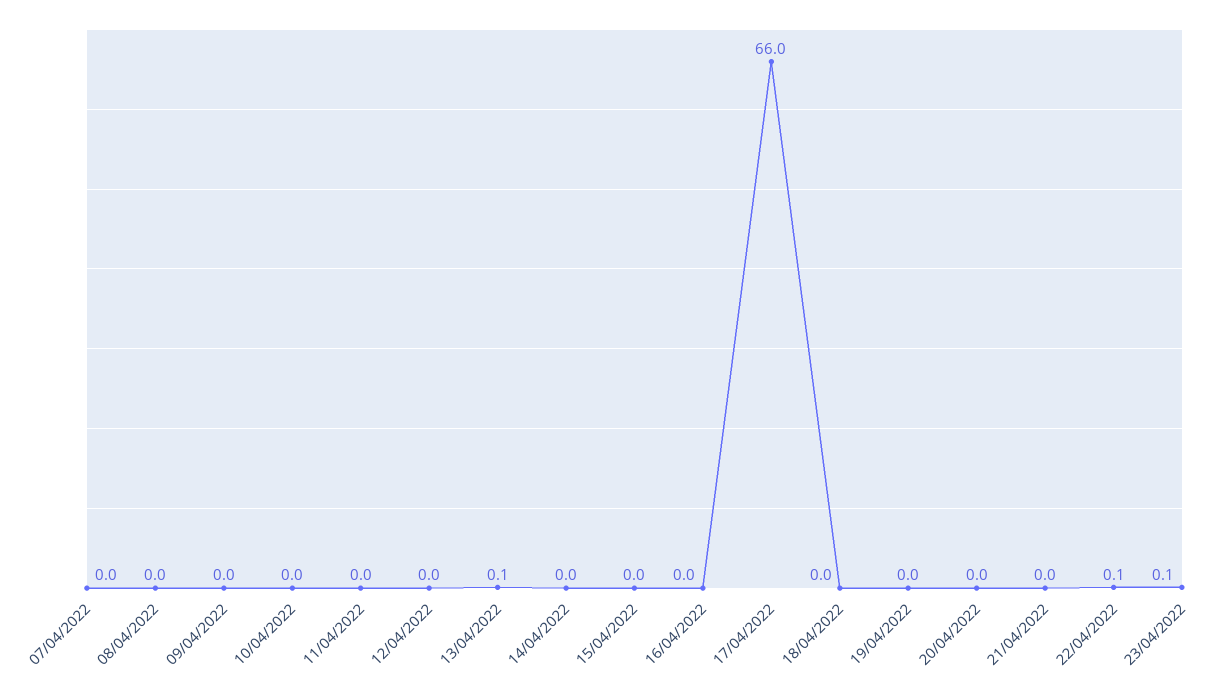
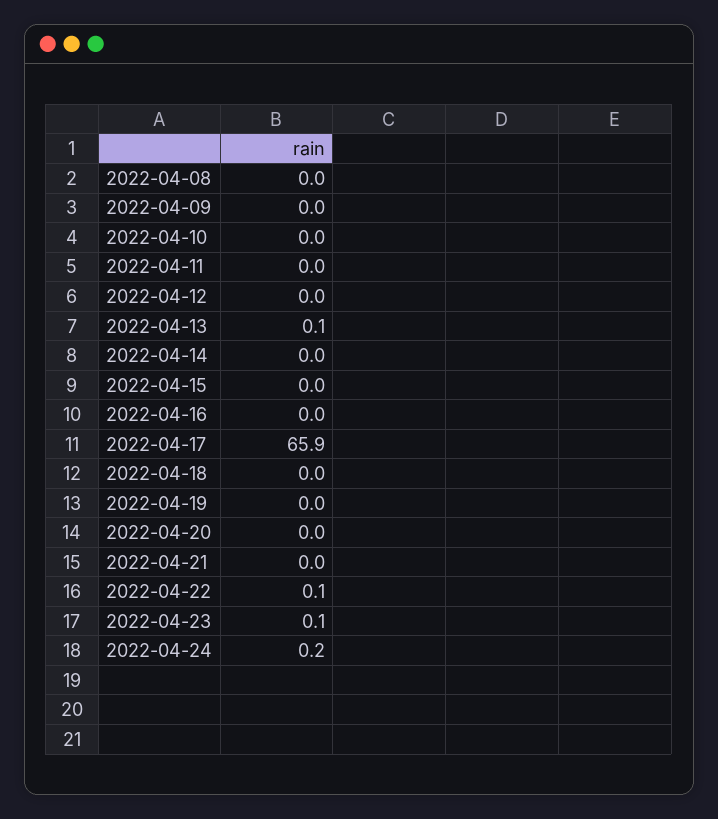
07/04/2022: 0 -> none
17/04/2022: 66 -> 65.9
2022-04-24: none -> 0.2

